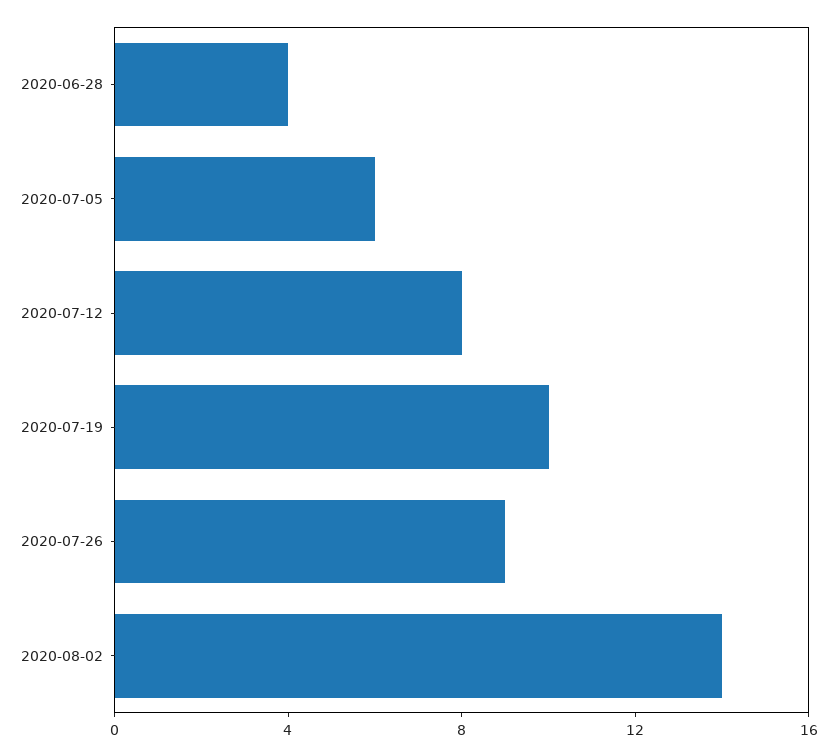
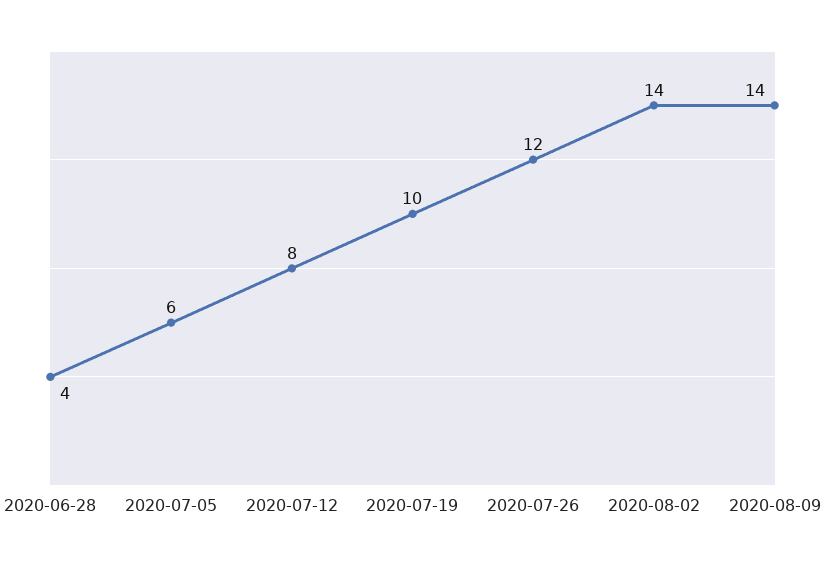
2020-07-26: 9 -> 12
2020-08-09: none -> 14

